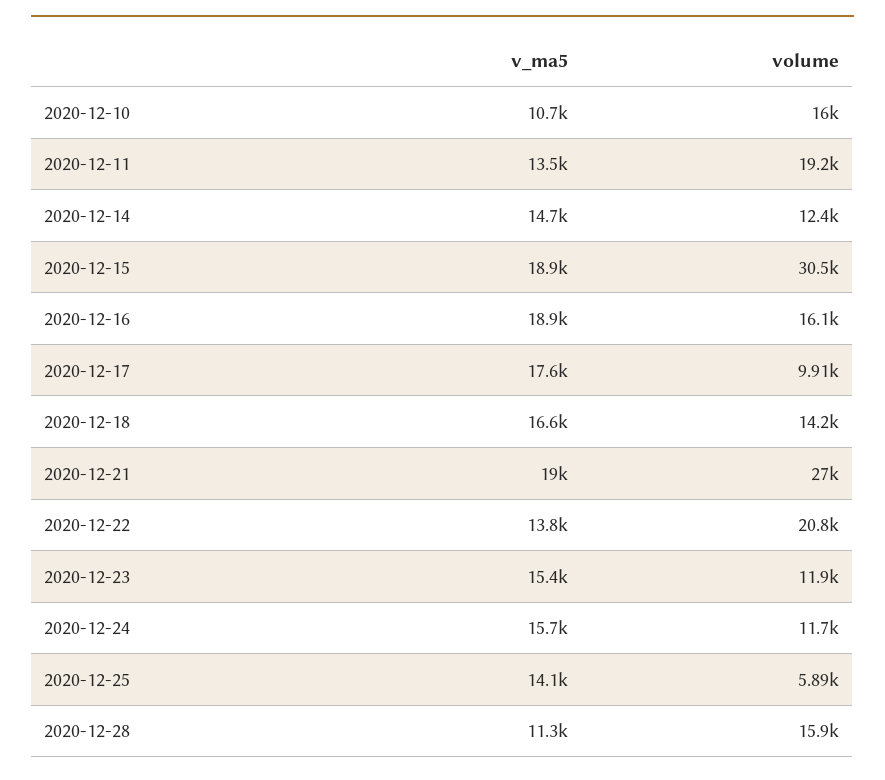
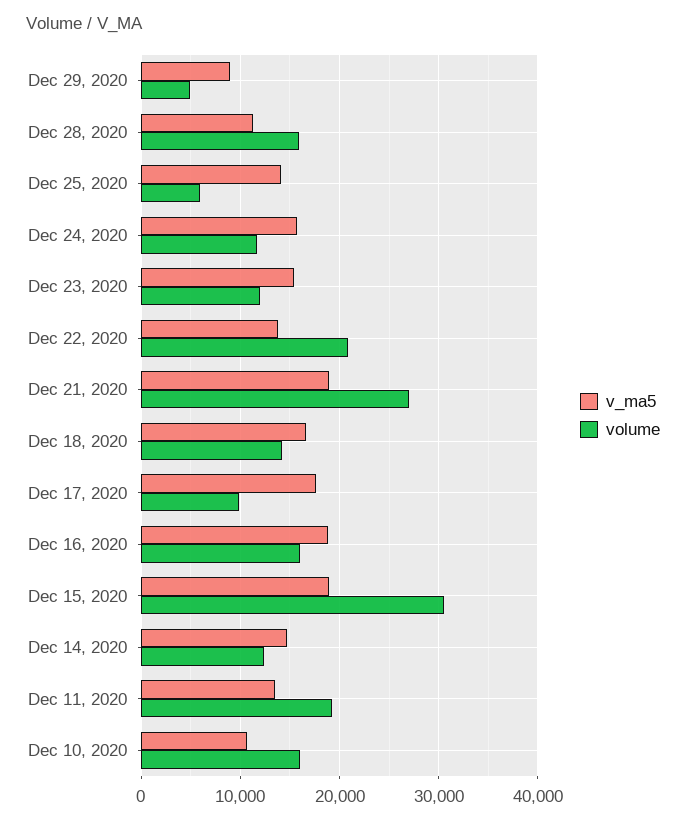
v_ma5, Dec 29, 2020: none -> 9000
volume, Dec 29, 2020: none -> 5000

